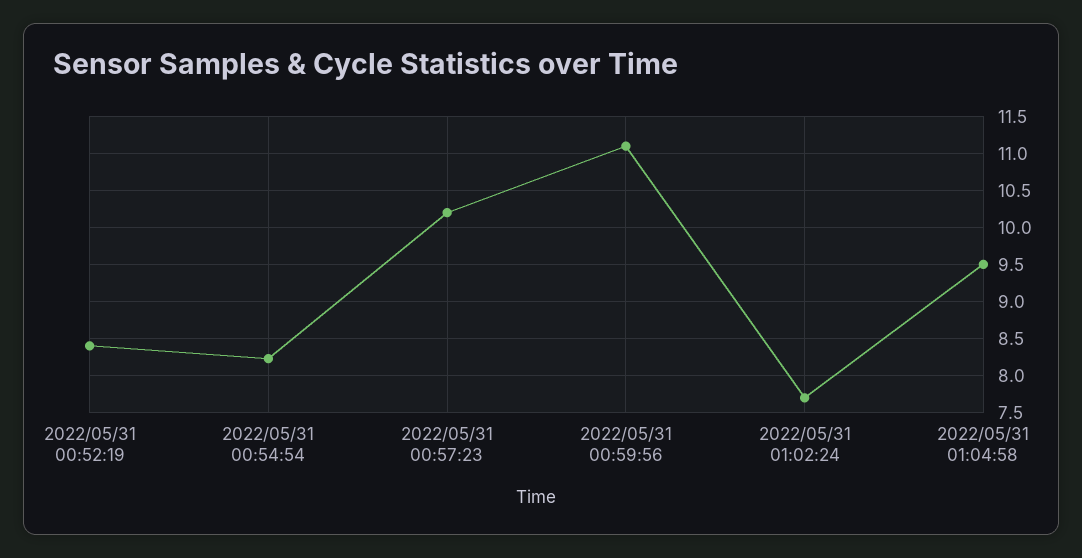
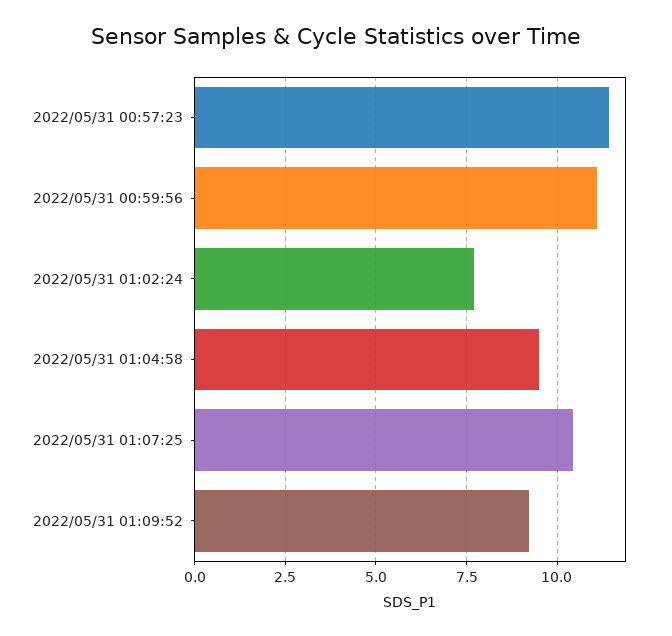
2022/05/31 00:52:19: 8.4 -> none
2022/05/31 00:54:54: 8.2 -> none
2022/05/31 00:57:23: 10.2 -> 11.5
2022/05/31 01:07:25: none -> 10.5
2022/05/31 01:09:52: none -> 9.25

